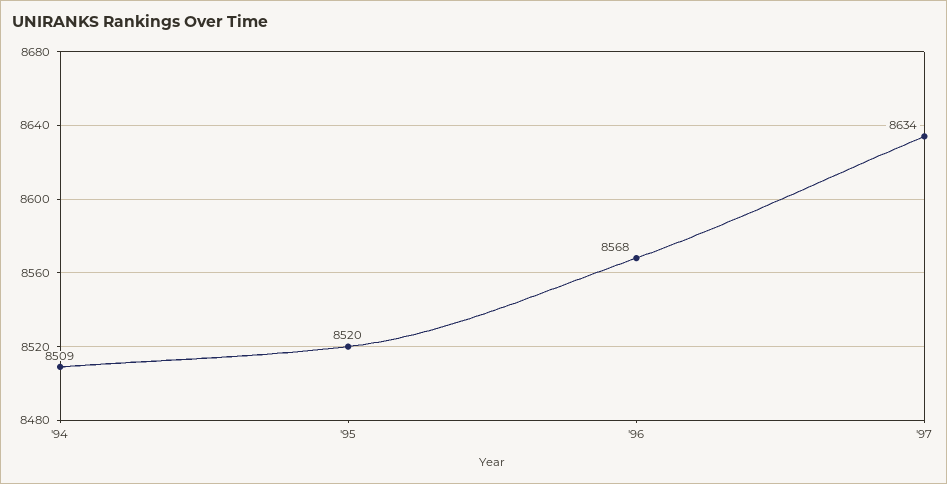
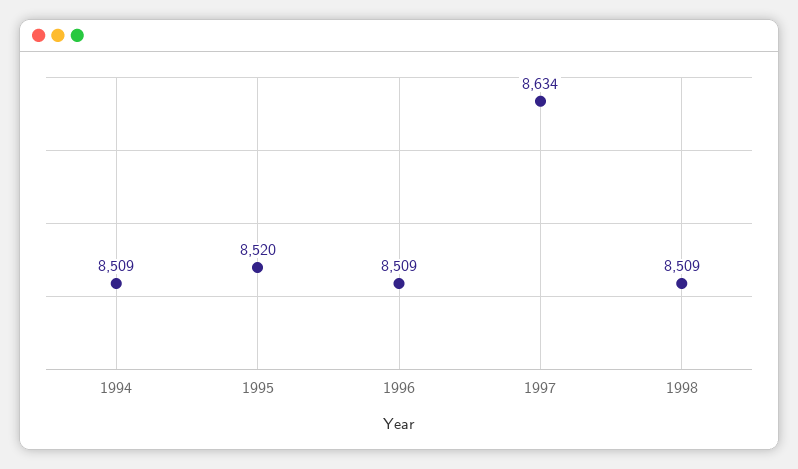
'96: 8568 -> 8509
1998: none -> 8509

